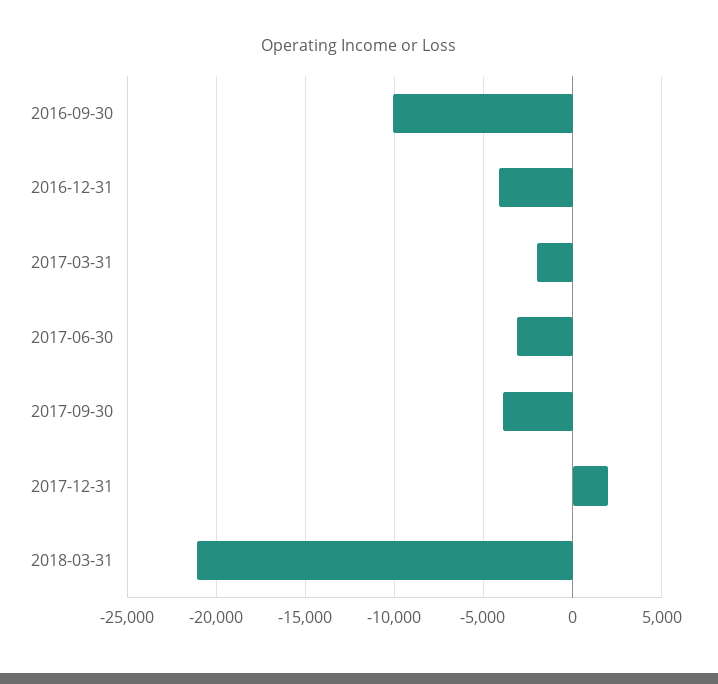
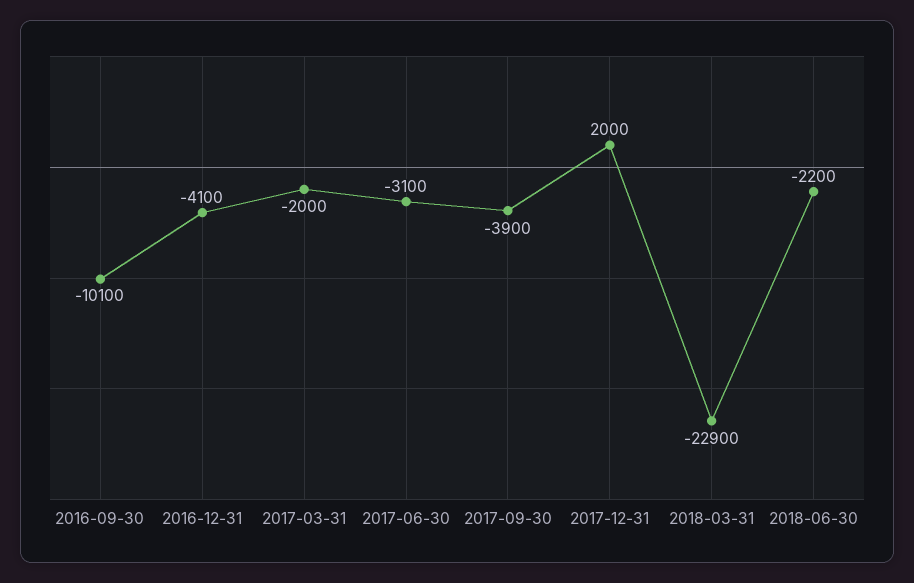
2018-03-31: -21000 -> -22900
2018-06-30: none -> -2200

